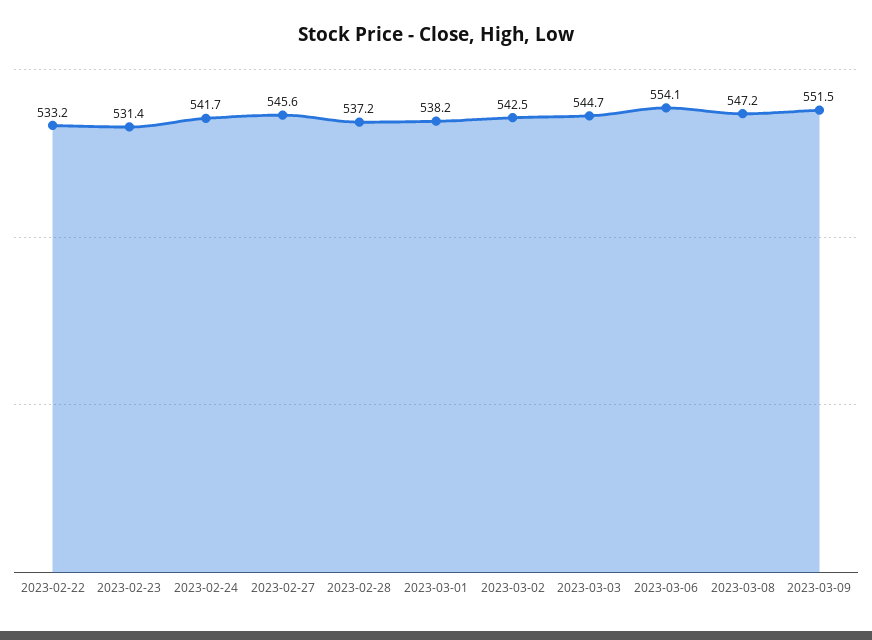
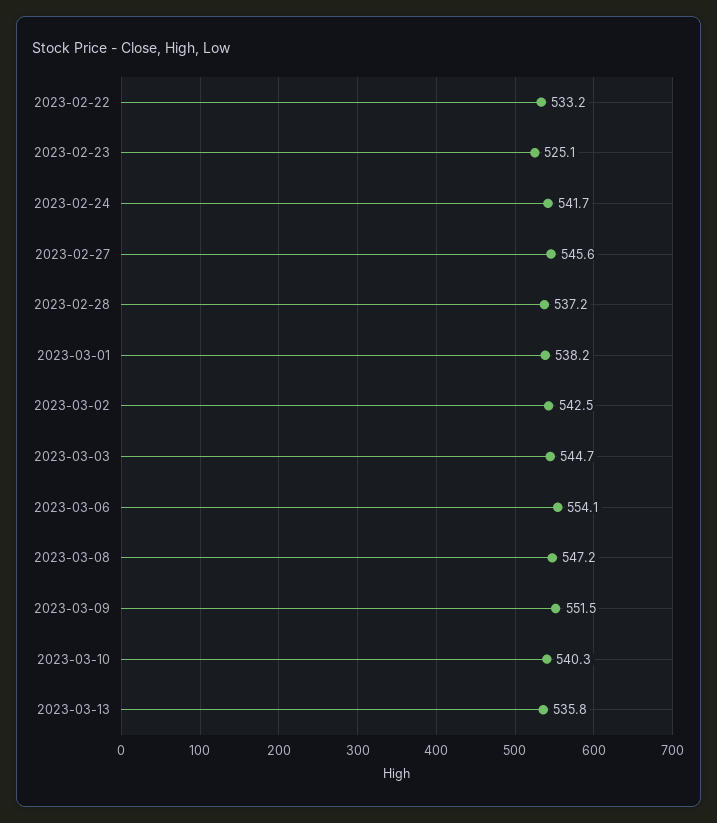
2023-02-23: 531.4 -> 525.1
2023-03-10: none -> 540.3
2023-03-13: none -> 535.8

